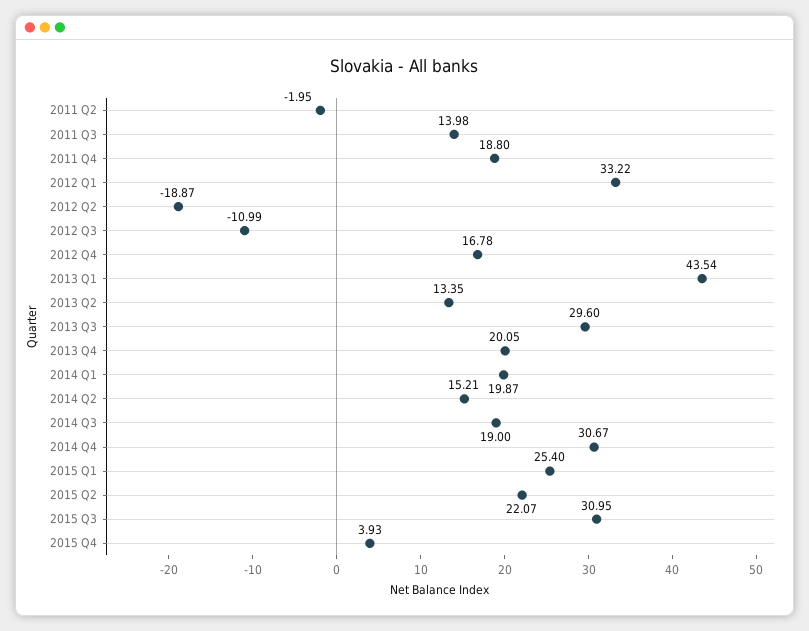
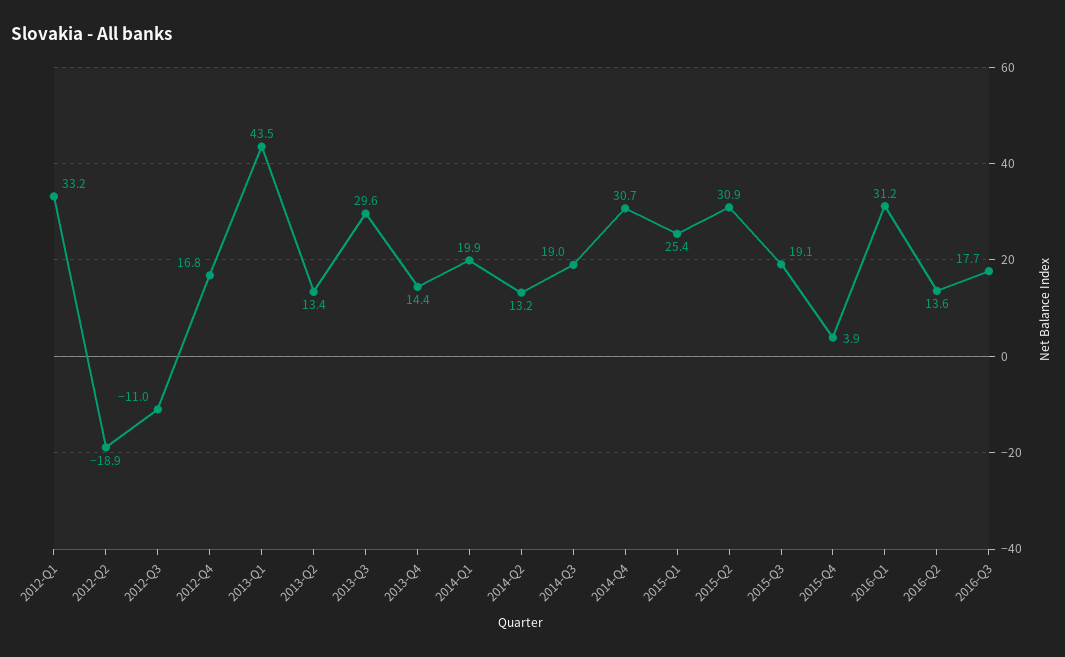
2011 Q2: -1.95 -> none
2011 Q3: 13.98 -> none
2011 Q4: 18.8 -> none
2013 Q4: 20.05 -> 14.4
2014 Q2: 15.21 -> 13.2
2015 Q2: 22.07 -> 30.9
2015 Q3: 30.95 -> 19.1
2016-Q1: none -> 31.2
2016-Q2: none -> 13.6
2016-Q3: none -> 17.7

